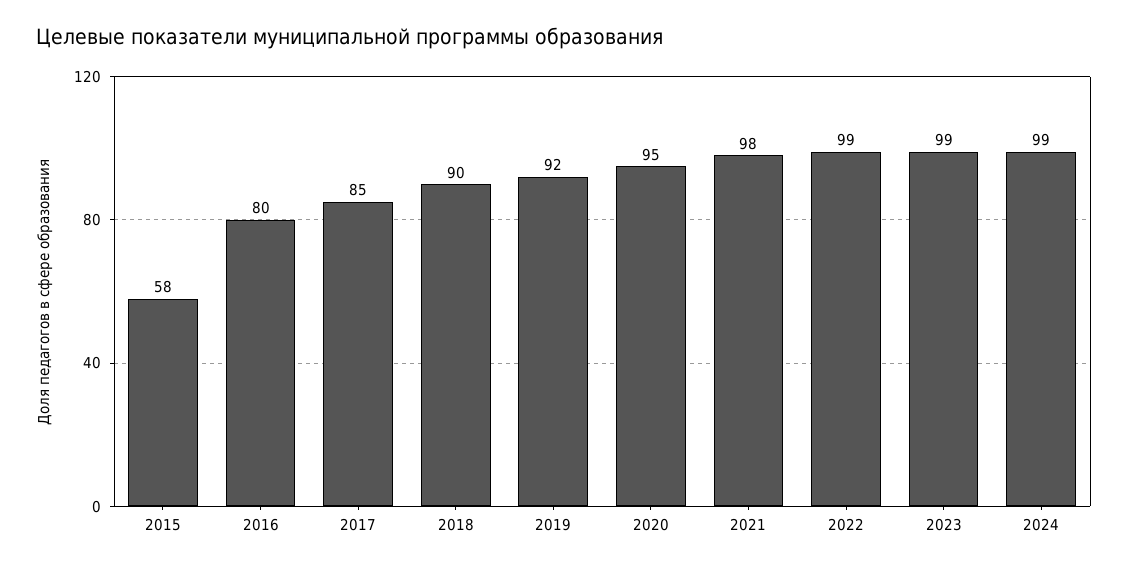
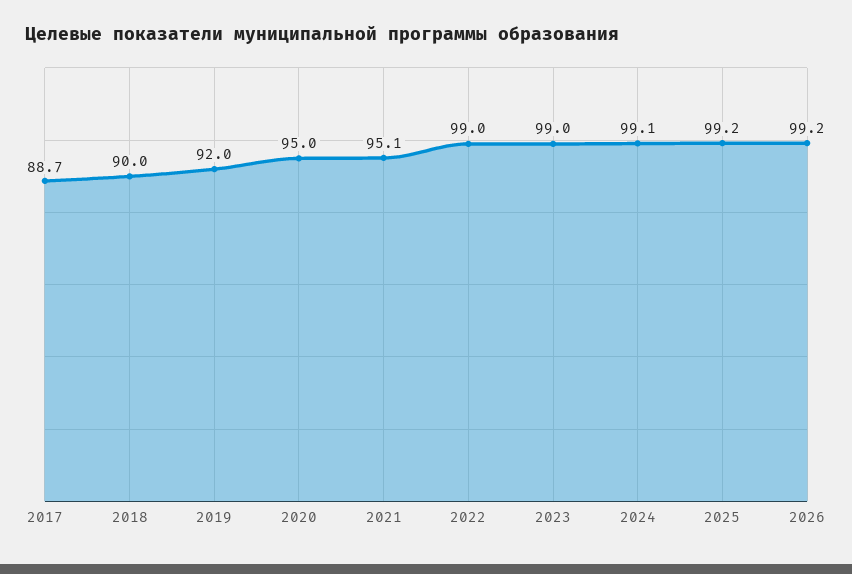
2015: 58 -> none
2016: 80 -> none
2017: 85 -> 88.7
2021: 98 -> 95.1
2025: none -> 99.2
2026: none -> 99.2

